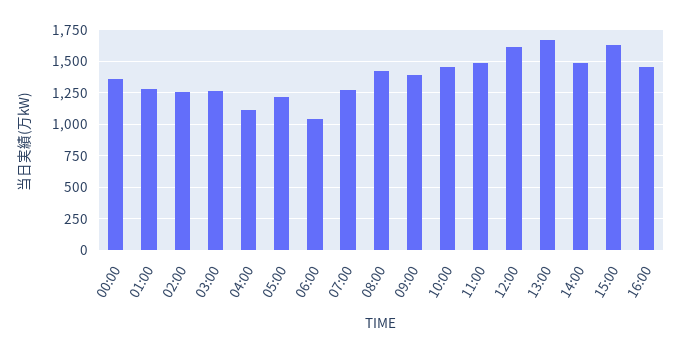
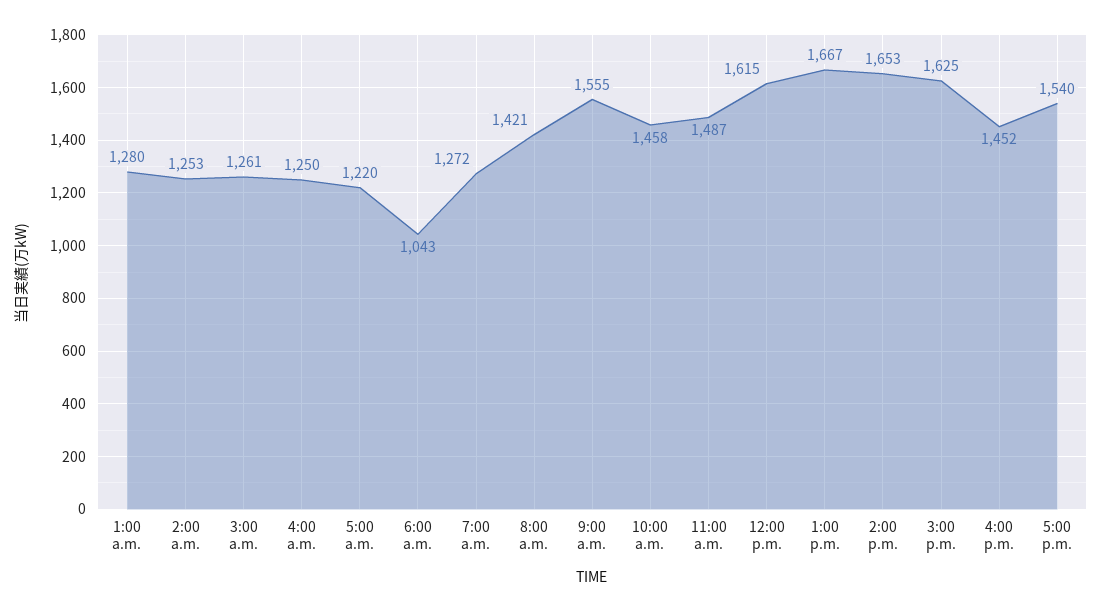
00:00: 1350 -> none
04:00: 1100 -> 1250
09:00: 1400 -> 1555
14:00: 1500 -> 1653
5:00 p.m.: none -> 1540

